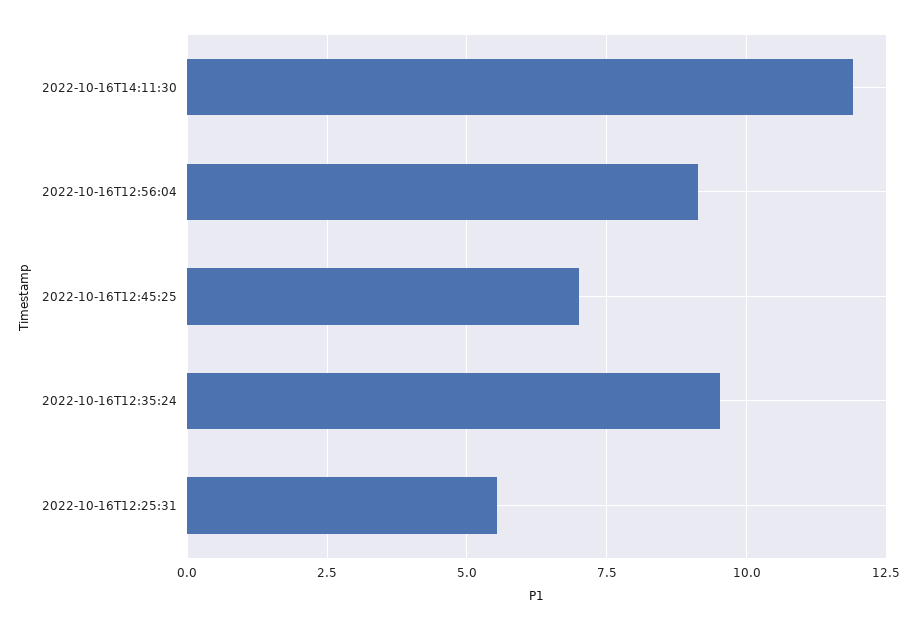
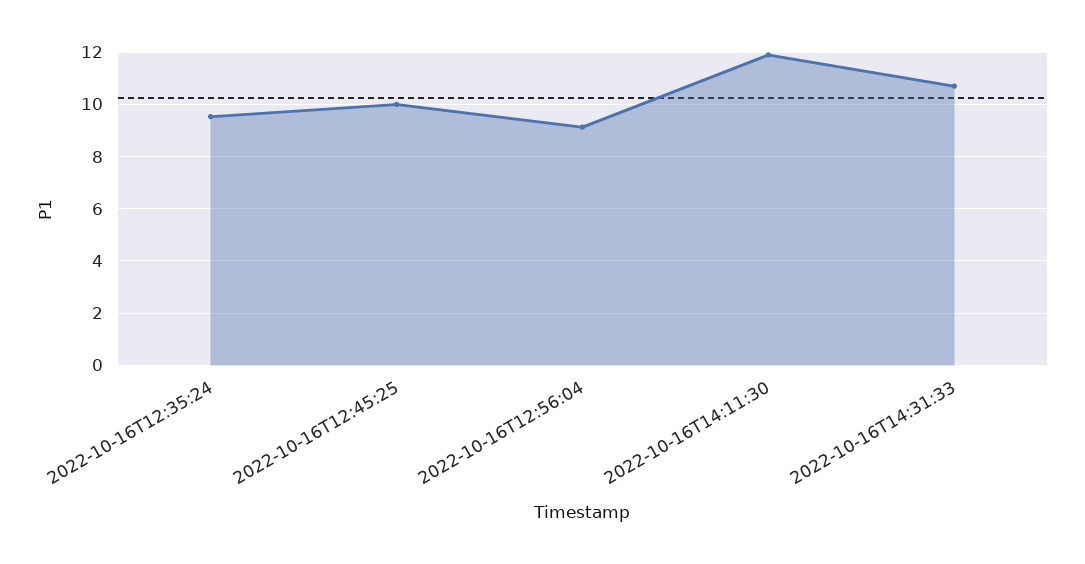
2022-10-16T12:45:25: 7 -> 10
2022-10-16T12:25:31: 5.5 -> none
2022-10-16T14:31:33: none -> 10.75

